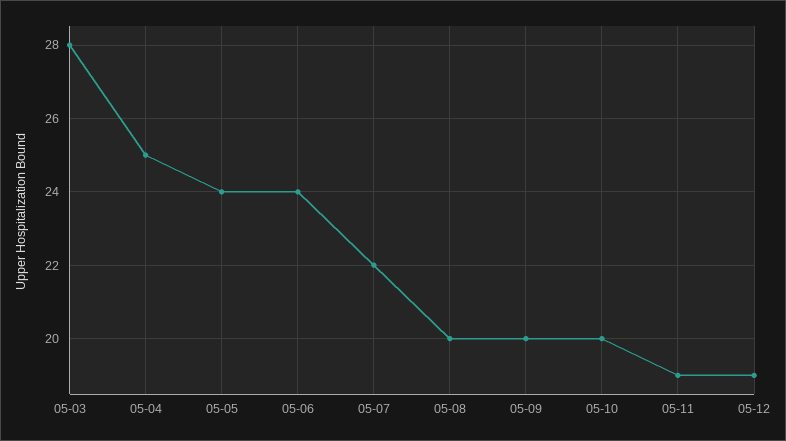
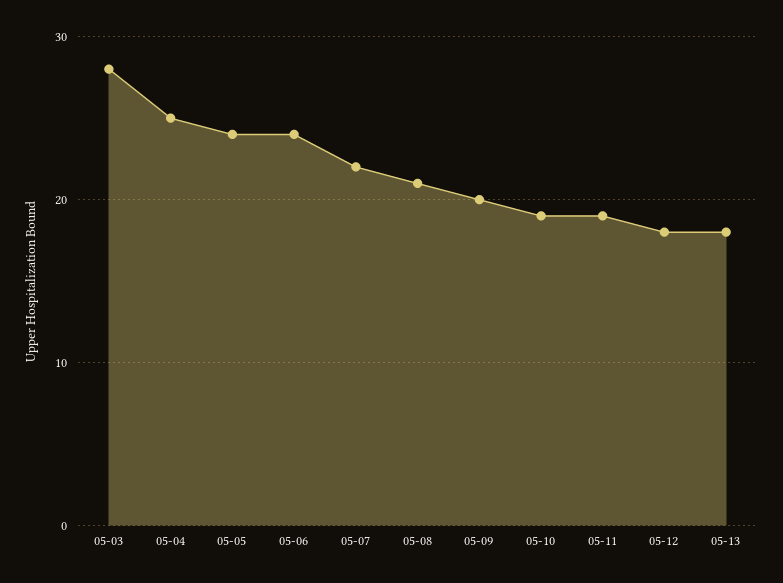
05-08: 20 -> 21
05-10: 20 -> 19
05-12: 19 -> 18
05-13: none -> 18

